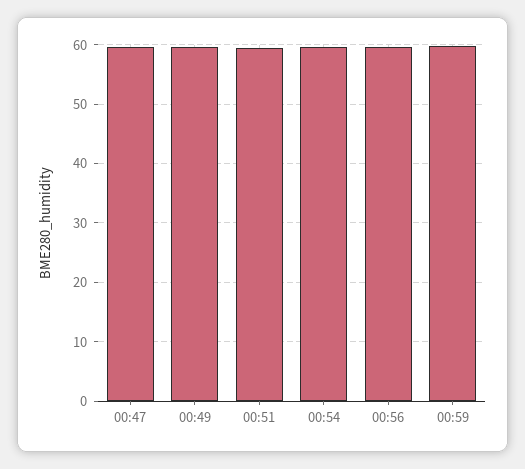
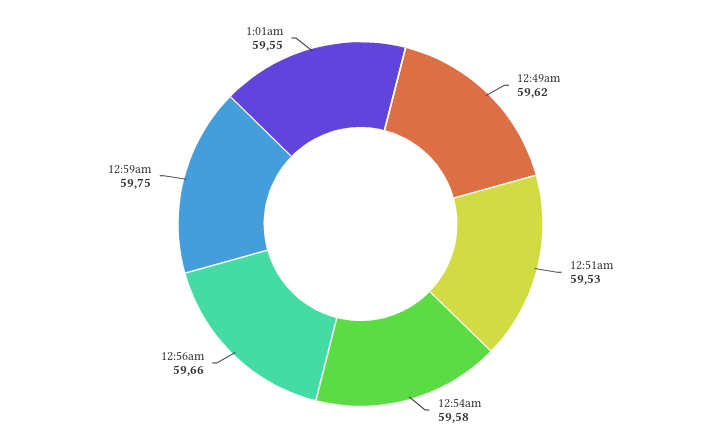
00:47: 60 -> none
1:01am: none -> 59.55

